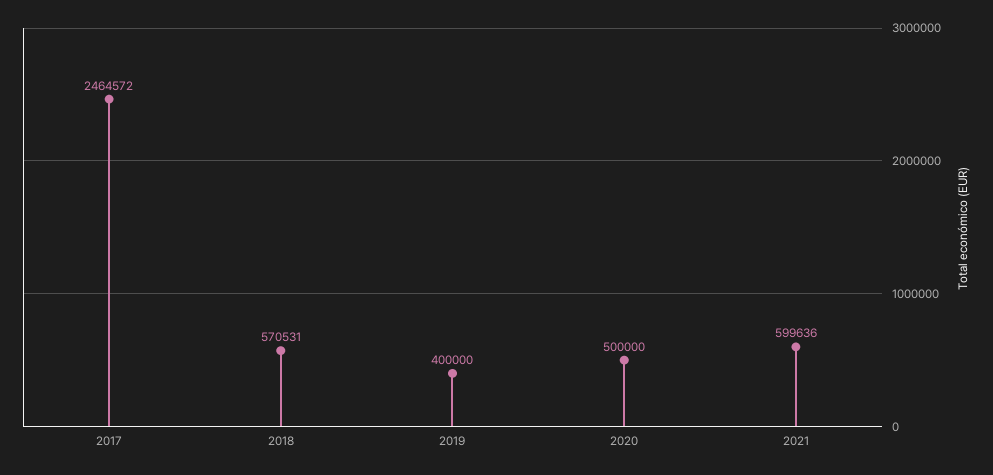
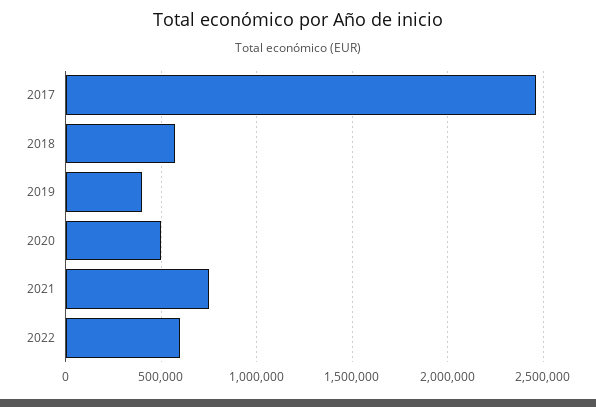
2021: 599636 -> 750000
2022: none -> 600000

